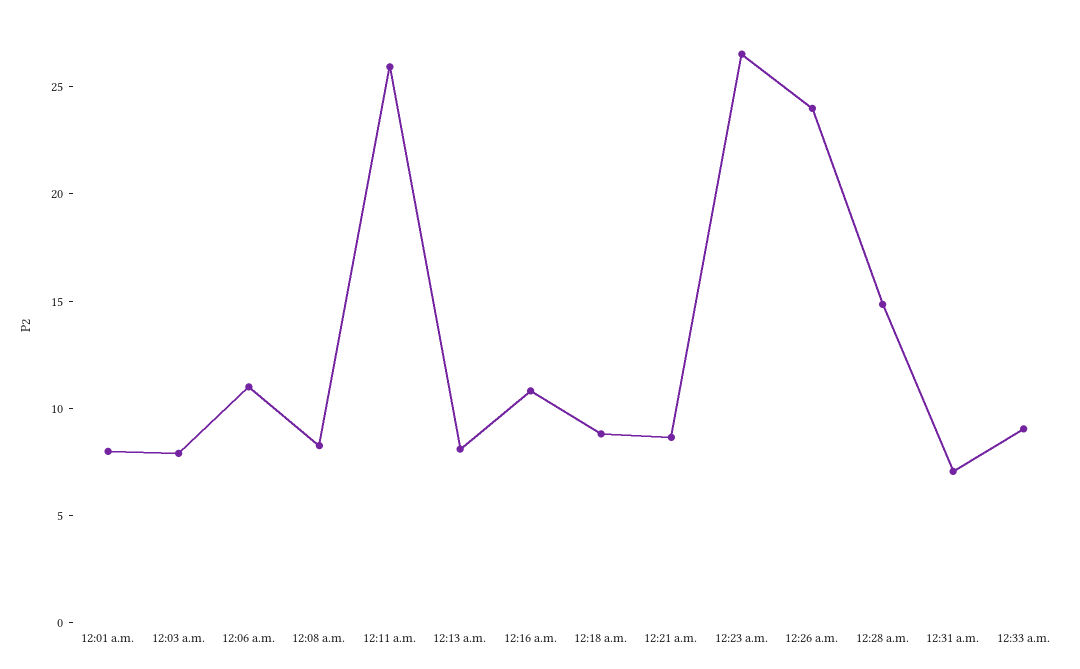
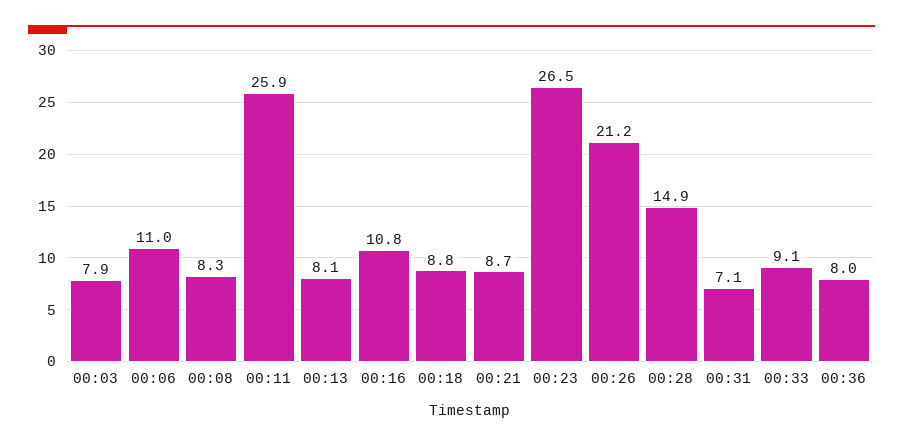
12:01 a.m.: 8 -> none
12:26 a.m.: 24 -> 21.2
00:36: none -> 8

